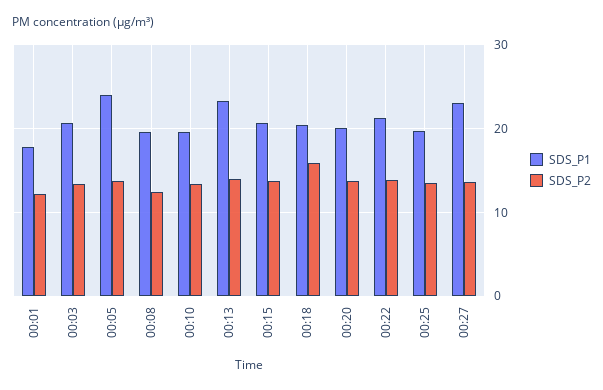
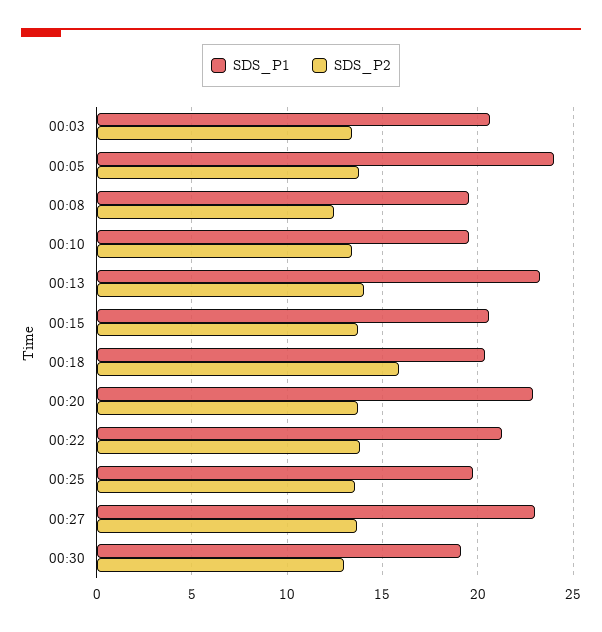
SDS_P1, 00:01: 18 -> none
SDS_P2, 00:01: 12 -> none
SDS_P1, 00:20: 20 -> 23
SDS_P1, 00:30: none -> 19
SDS_P2, 00:30: none -> 13

